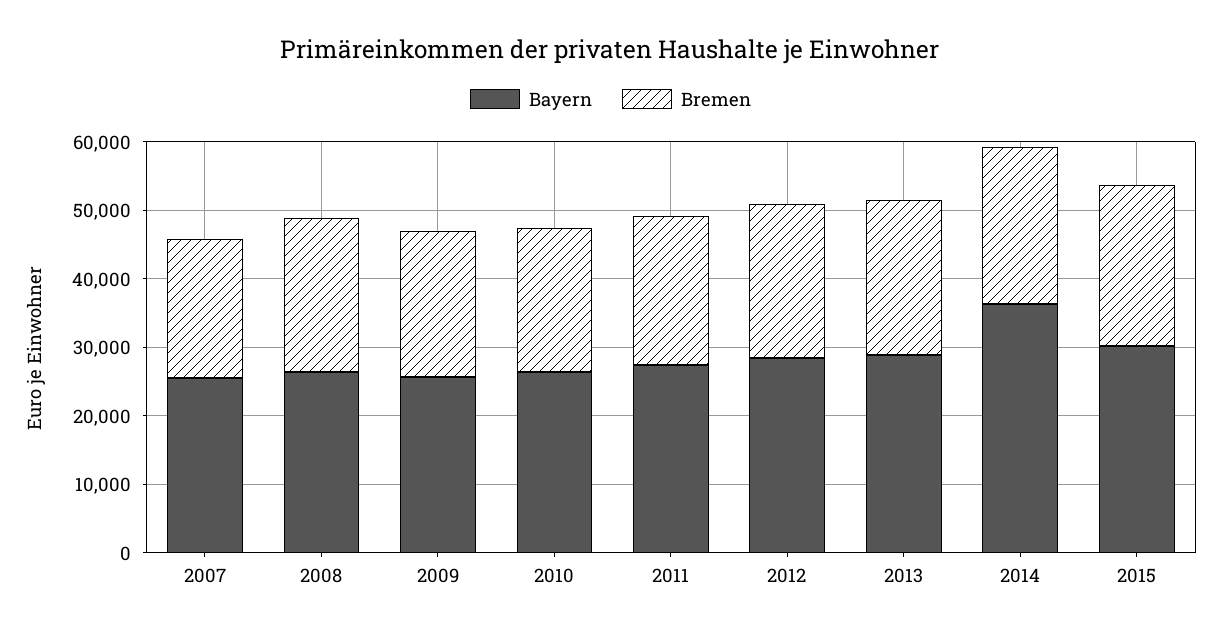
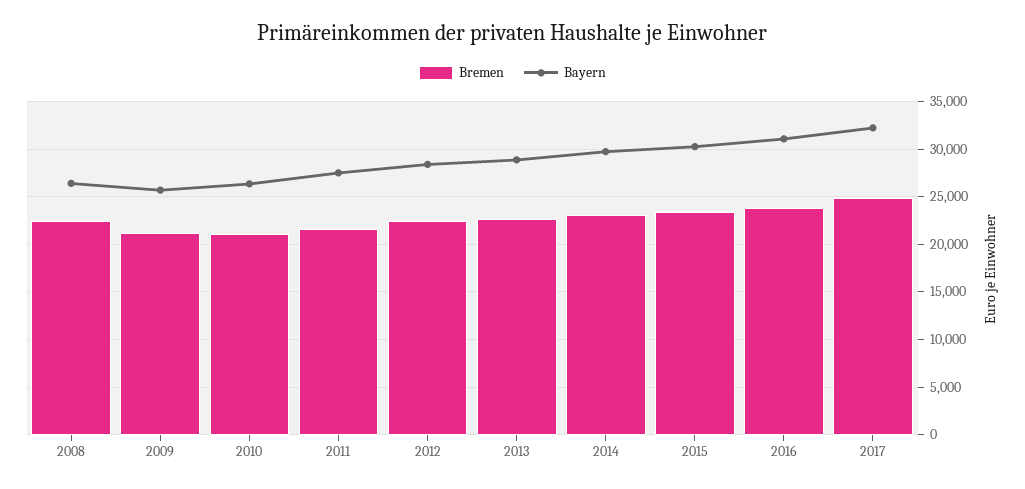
Bayern, 2007: 26000 -> none
Bremen, 2007: 20000 -> none
Bayern, 2014: 36000 -> 30000
Bremen, 2016: none -> 24000
Bayern, 2016: none -> 31000
Bremen, 2017: none -> 25000
Bayern, 2017: none -> 32000

